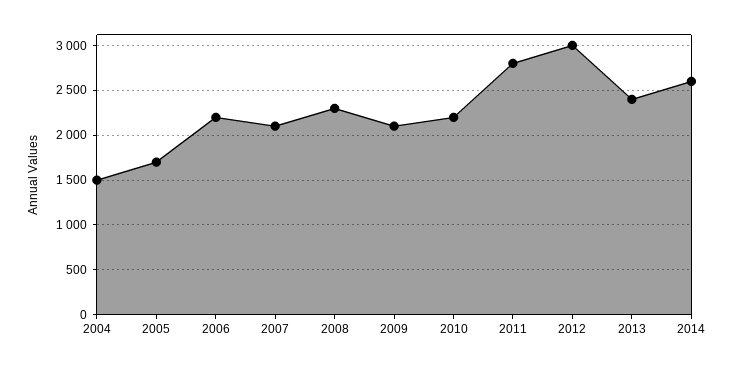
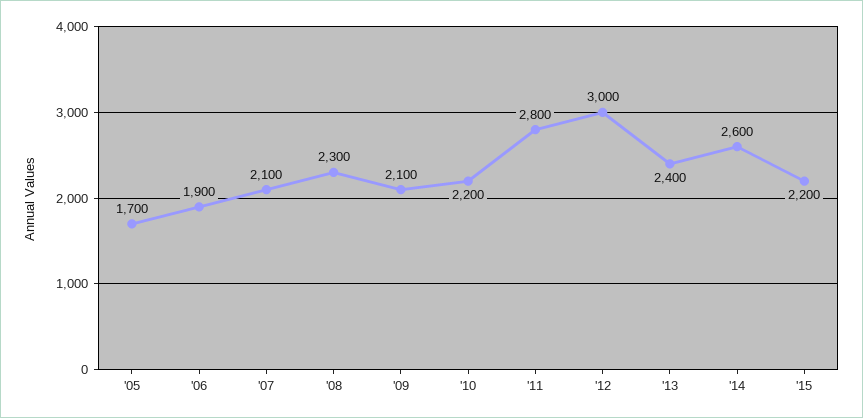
2004: 1500 -> none
2006: 2200 -> 1900
'15: none -> 2200

